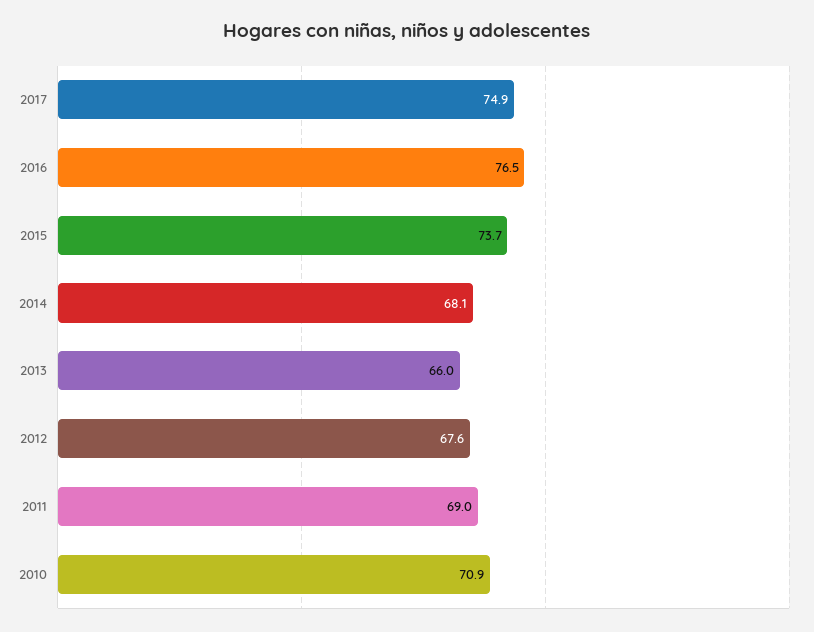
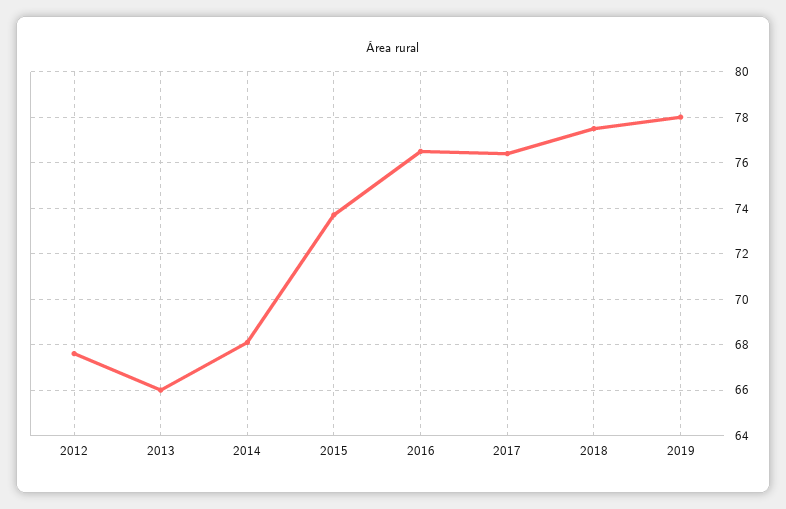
2017: 74.9 -> 76.5
2011: 69 -> none
2010: 70.9 -> none
2018: none -> 77.5
2019: none -> 78

